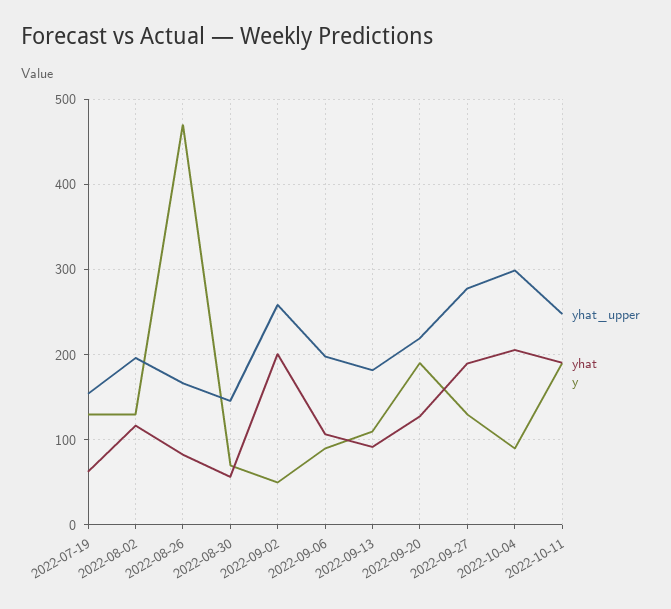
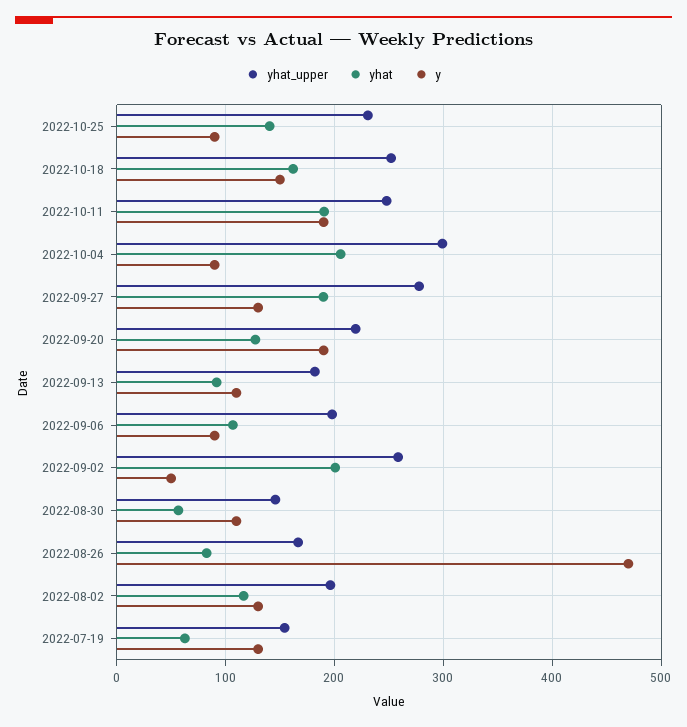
y, 2022-08-30: 70 -> 110
yhat_upper, 2022-10-25: none -> 230
yhat, 2022-10-25: none -> 140
y, 2022-10-25: none -> 90
yhat_upper, 2022-10-18: none -> 250
yhat, 2022-10-18: none -> 160
y, 2022-10-18: none -> 150

